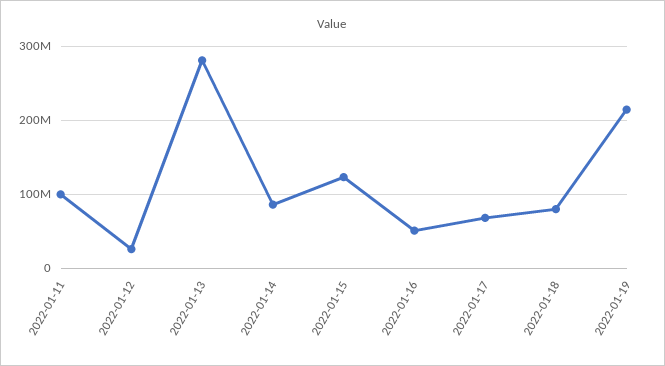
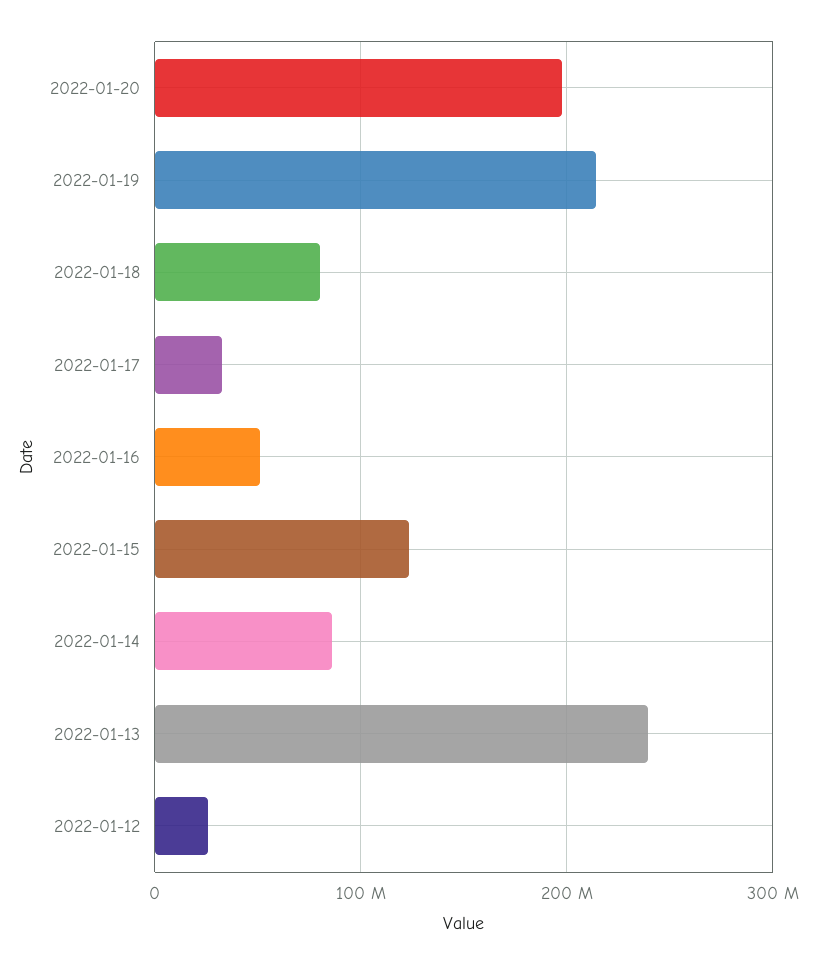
2022-01-11: 100000000 -> none
2022-01-13: 280000000 -> 240000000
2022-01-17: 70000000 -> 30000000
2022-01-20: none -> 200000000

